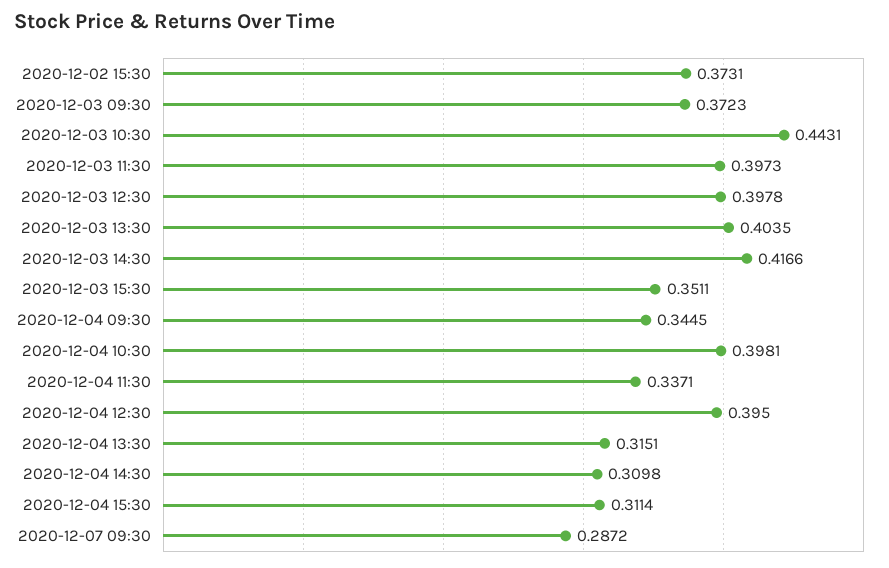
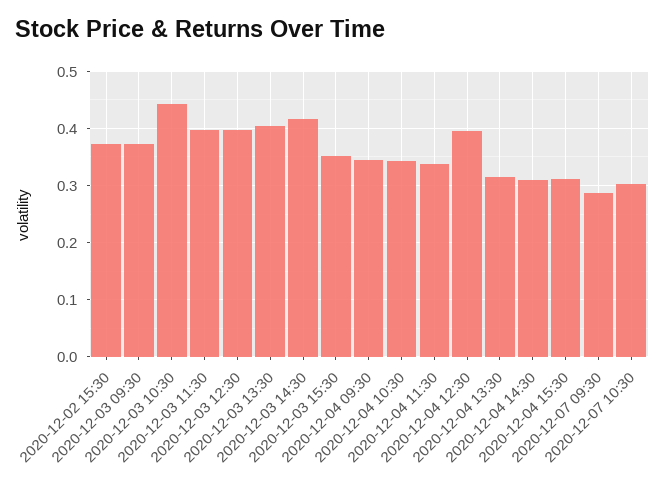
2020-12-04 10:30: 0.3981 -> 0.34
2020-12-07 10:30: none -> 0.3

